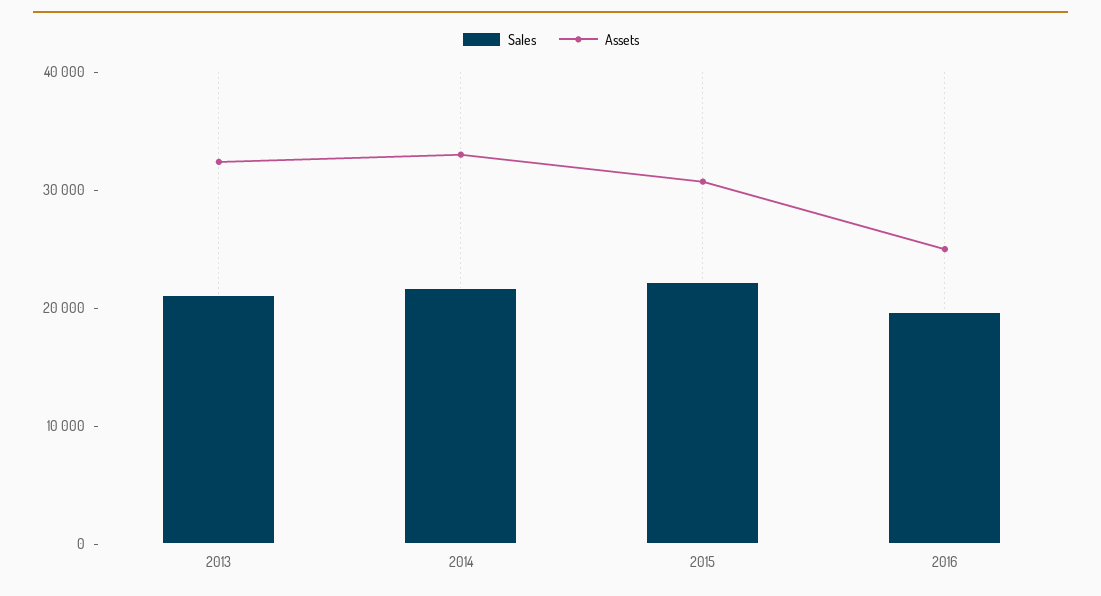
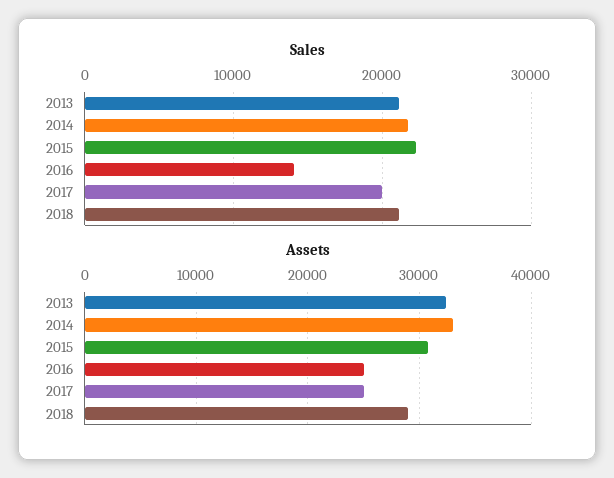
Sales, 2016: 20000 -> 14000
Sales, 2017: none -> 20000
Sales, 2018: none -> 21000
Assets, 2017: none -> 25000
Assets, 2018: none -> 29000

